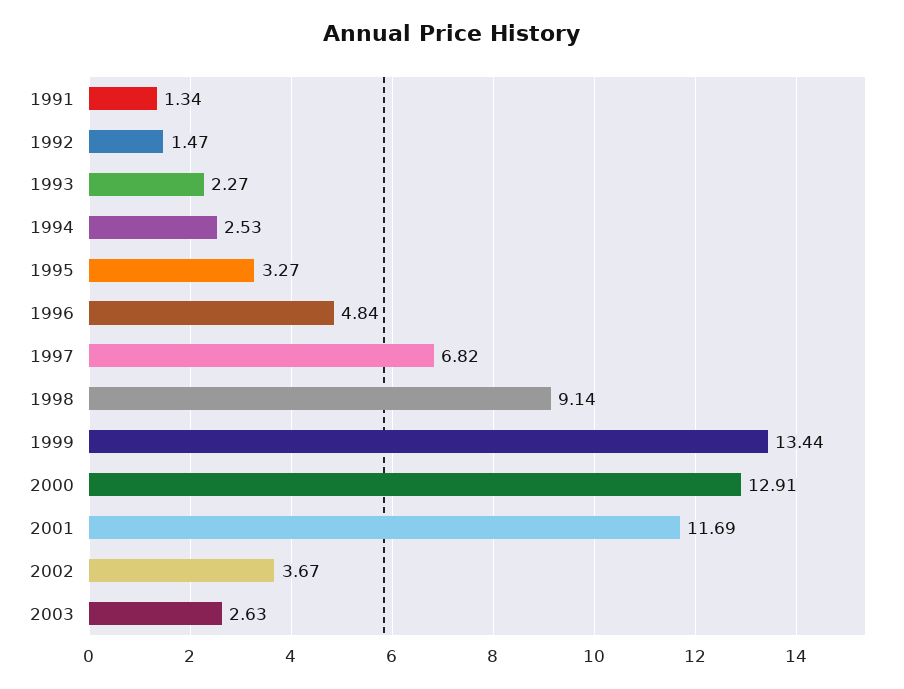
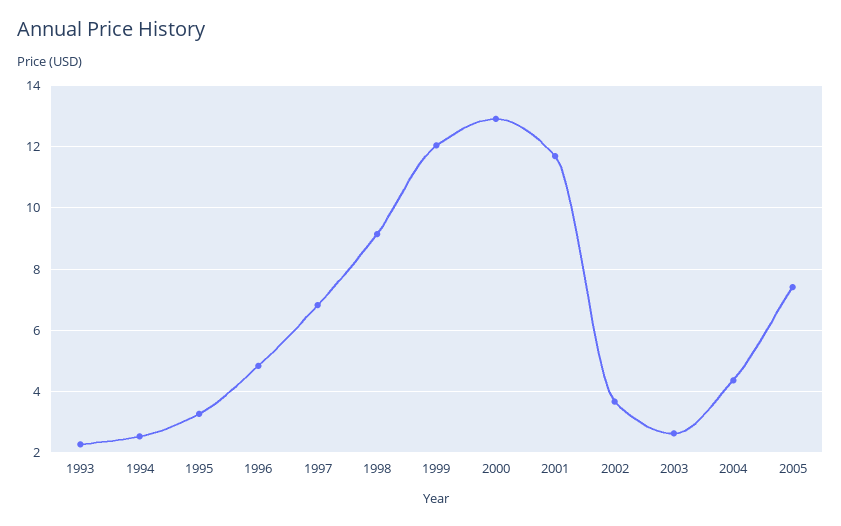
1991: 1.34 -> none
1992: 1.47 -> none
1999: 13.44 -> 12
2004: none -> 4.4
2005: none -> 7.4

